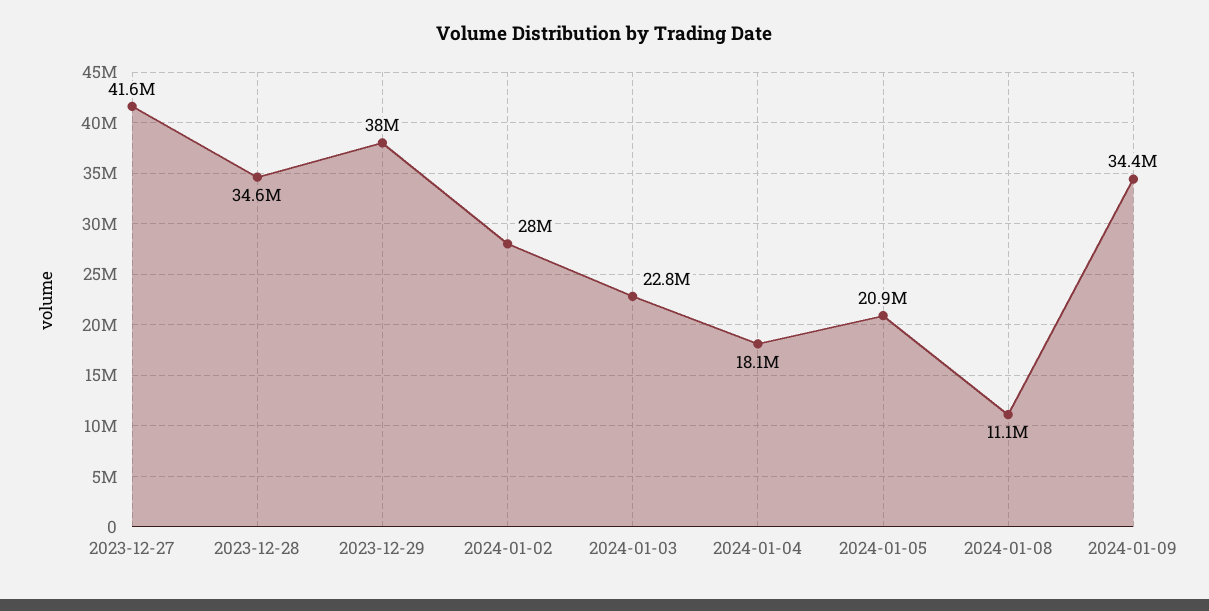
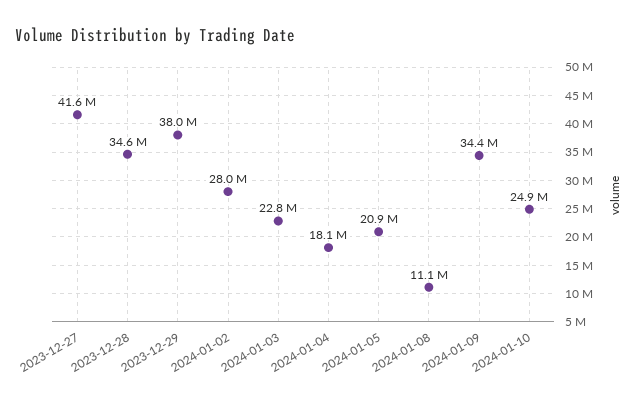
2024-01-10: none -> 24900000

